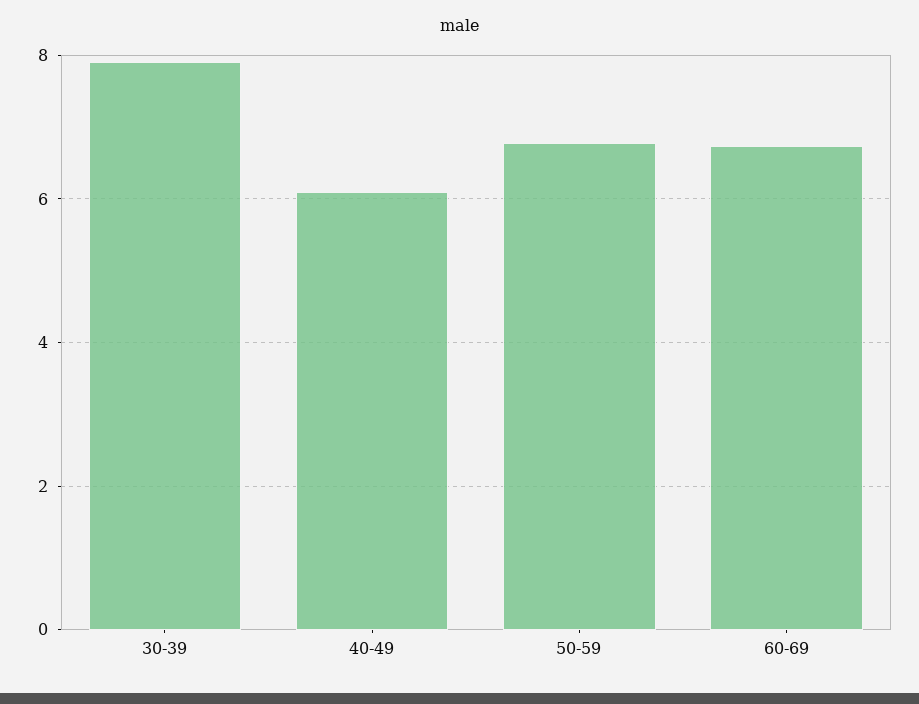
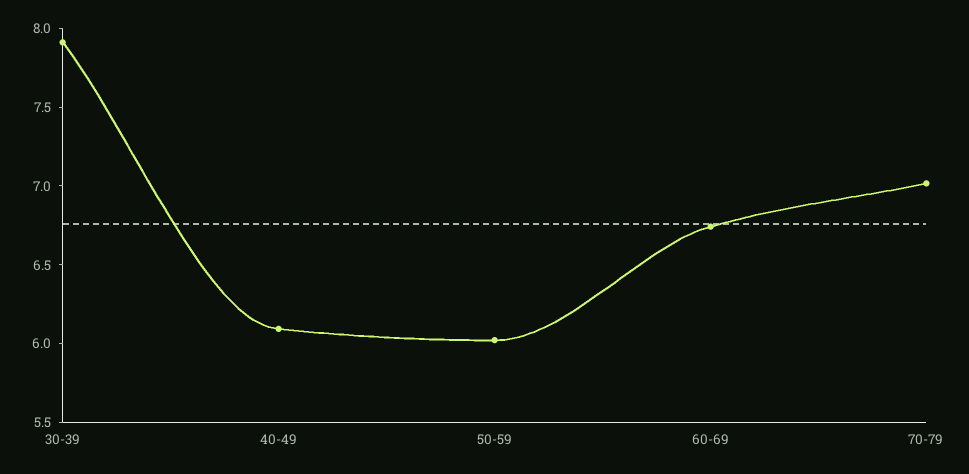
50-59: 6.8 -> 6
70-79: none -> 7

